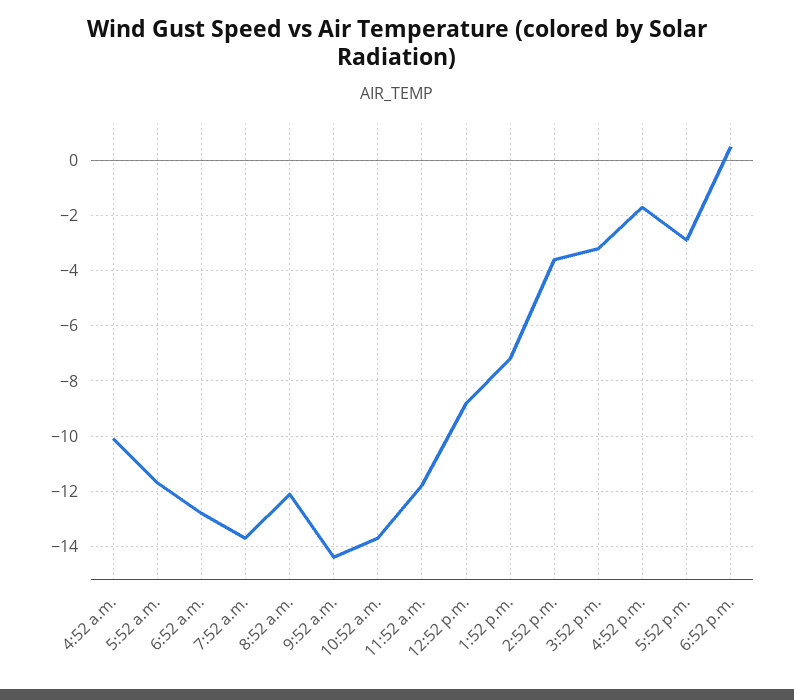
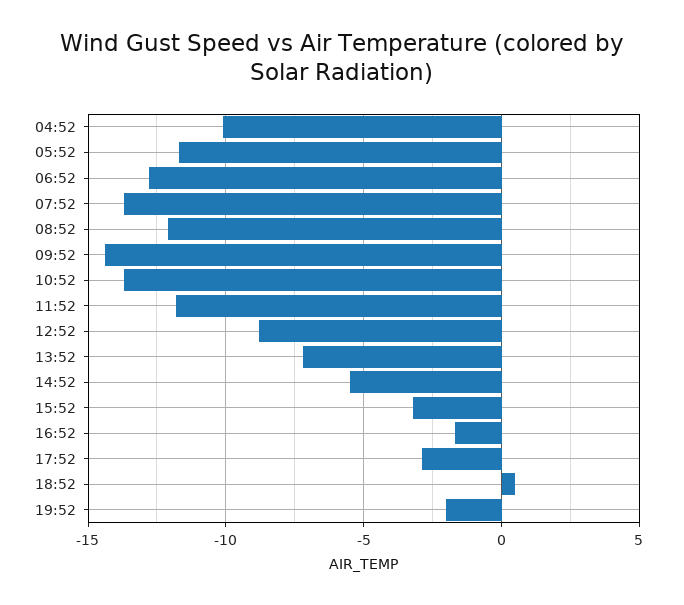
2:52 p.m.: -3.5 -> -5.5
19:52: none -> -2

